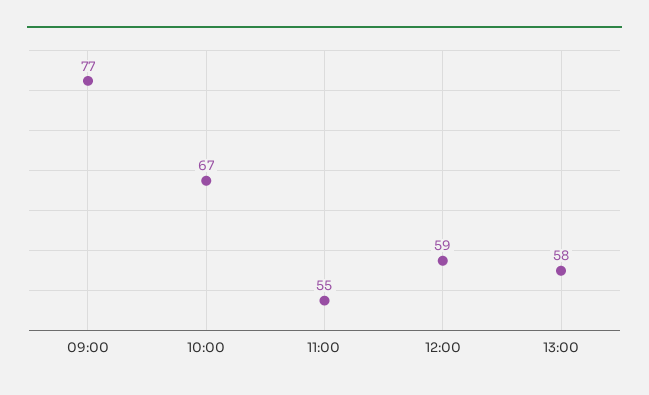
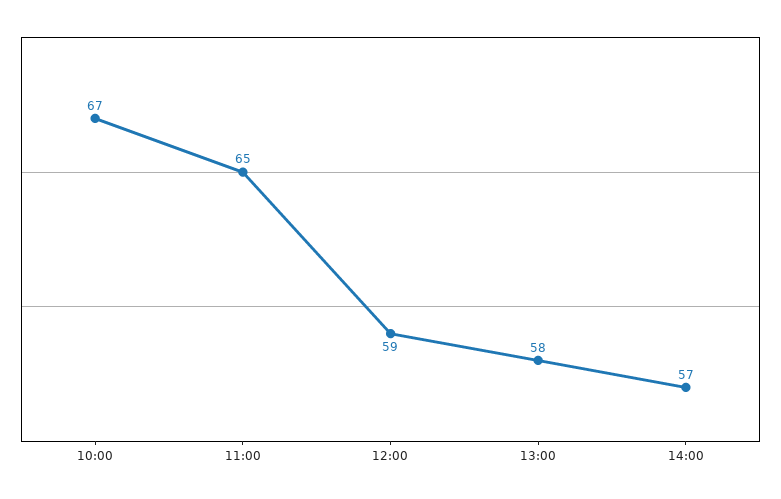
09:00: 77 -> none
11:00: 55 -> 65
14:00: none -> 57

